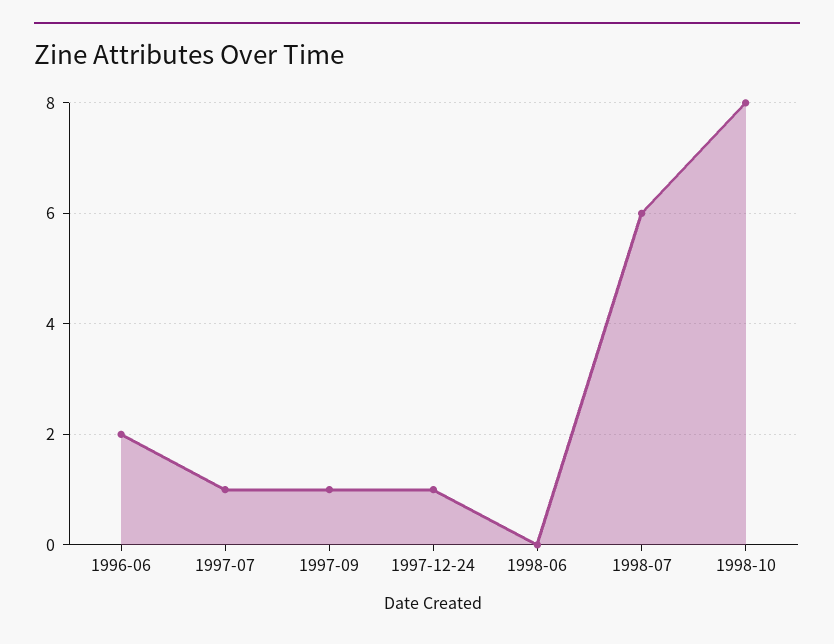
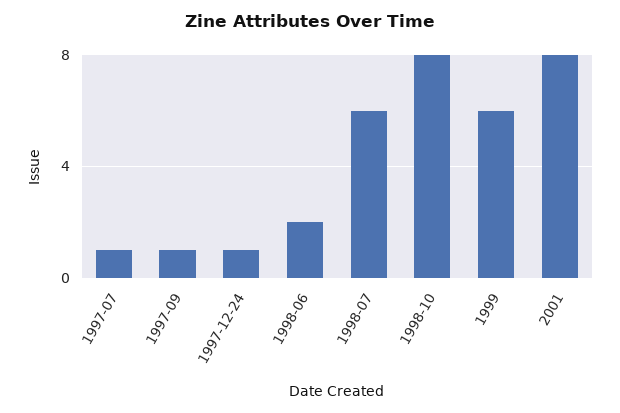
1996-06: 2 -> none
1998-06: 0 -> 2
1999: none -> 6
2001: none -> 8

